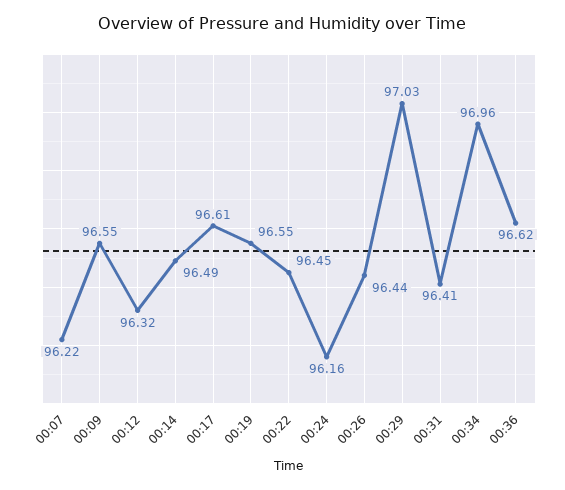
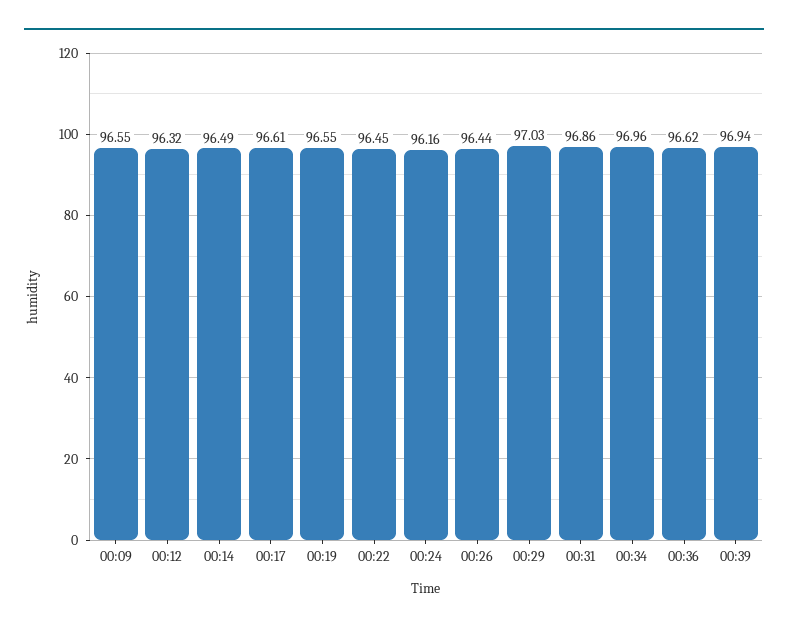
00:07: 96.22 -> none
00:31: 96.41 -> 96.86
00:39: none -> 96.94

